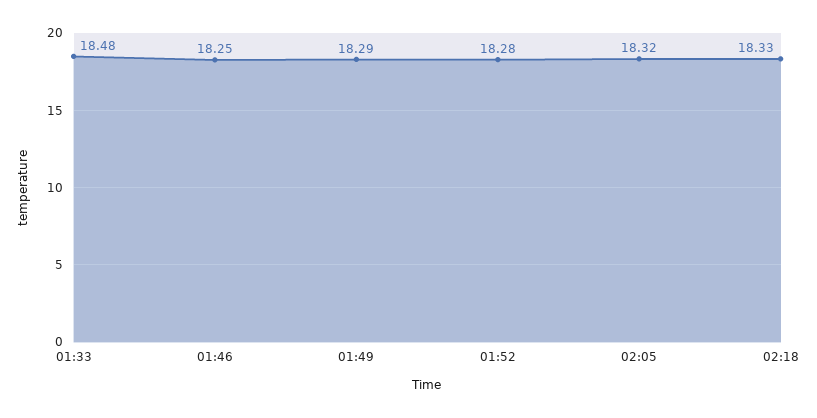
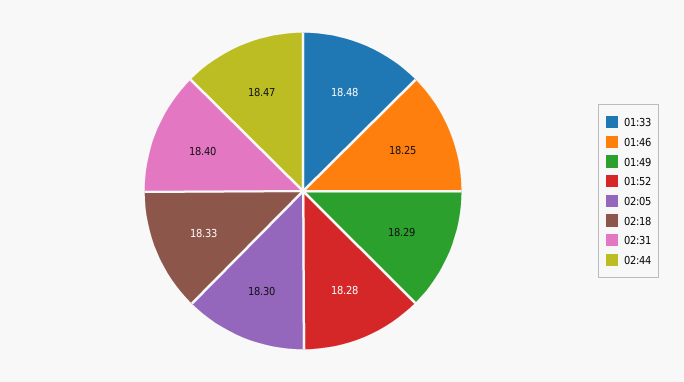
02:05: 18.32 -> 18.3
02:31: none -> 18.4
02:44: none -> 18.47

